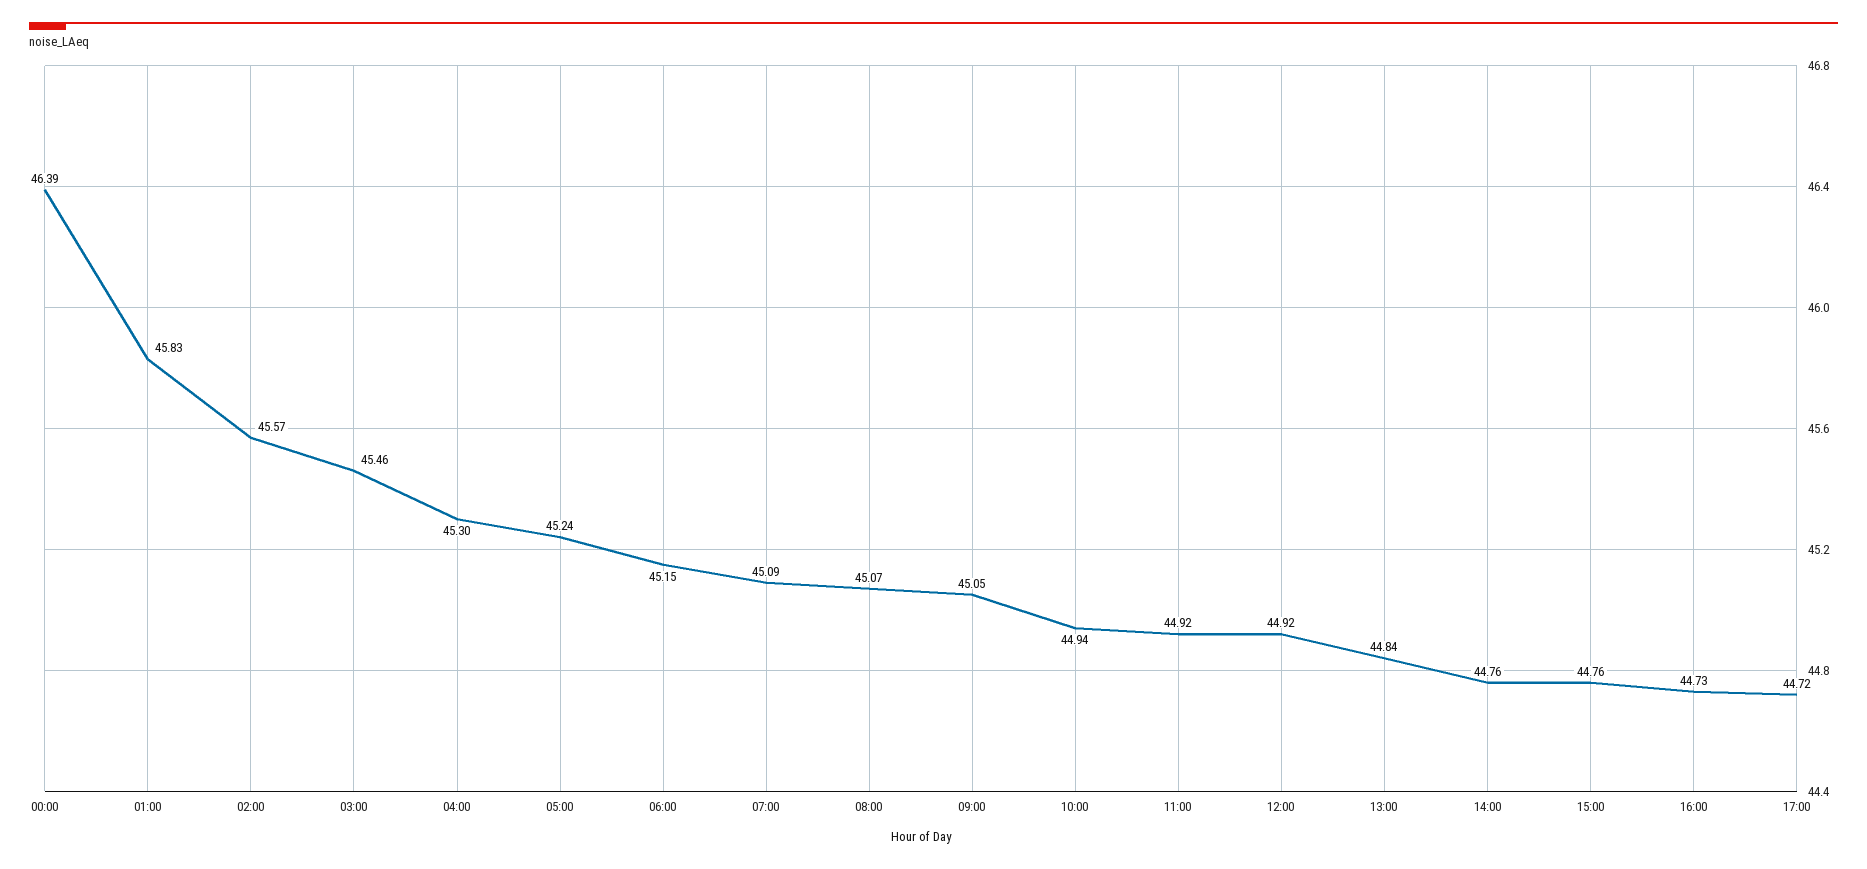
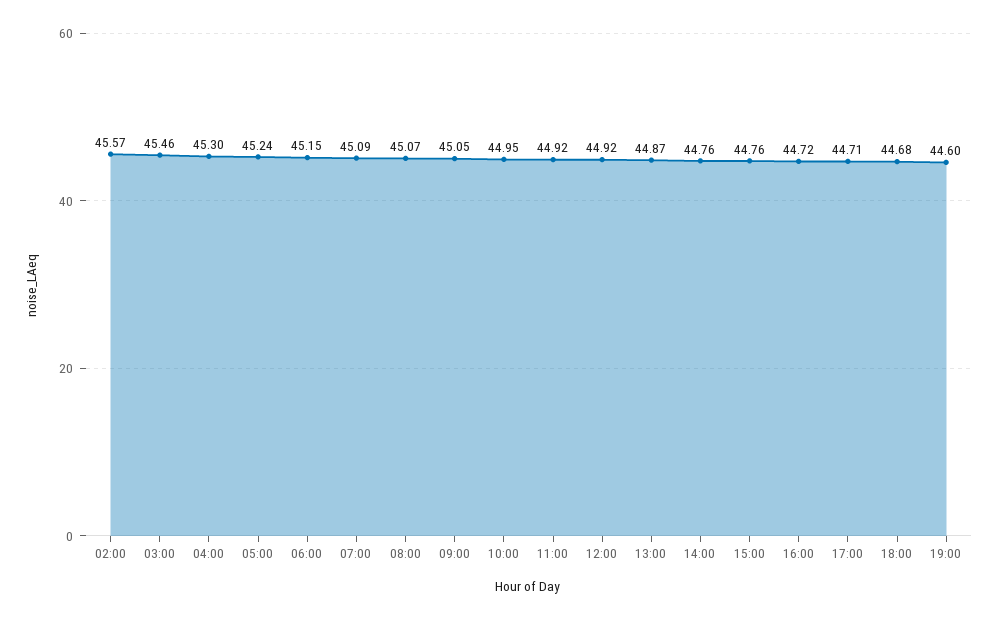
00:00: 46.39 -> none
01:00: 45.83 -> none
10:00: 44.94 -> 44.95
13:00: 44.84 -> 44.87
16:00: 44.73 -> 44.72
17:00: 44.72 -> 44.71
18:00: none -> 44.68
19:00: none -> 44.6

